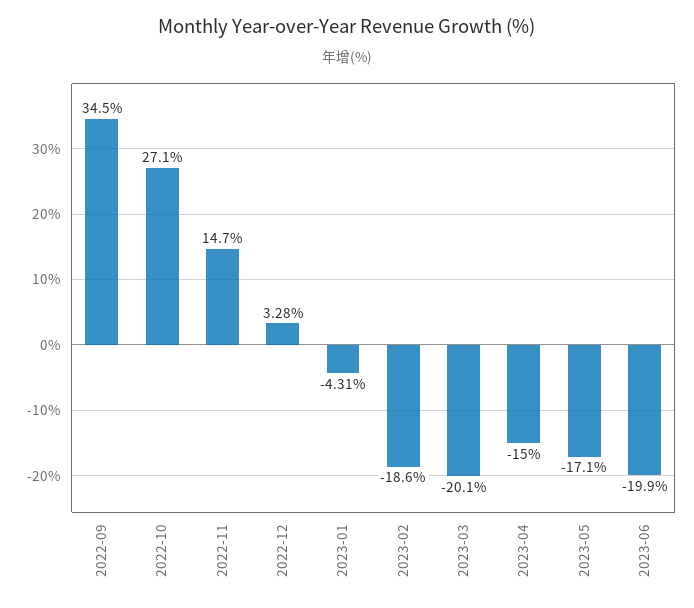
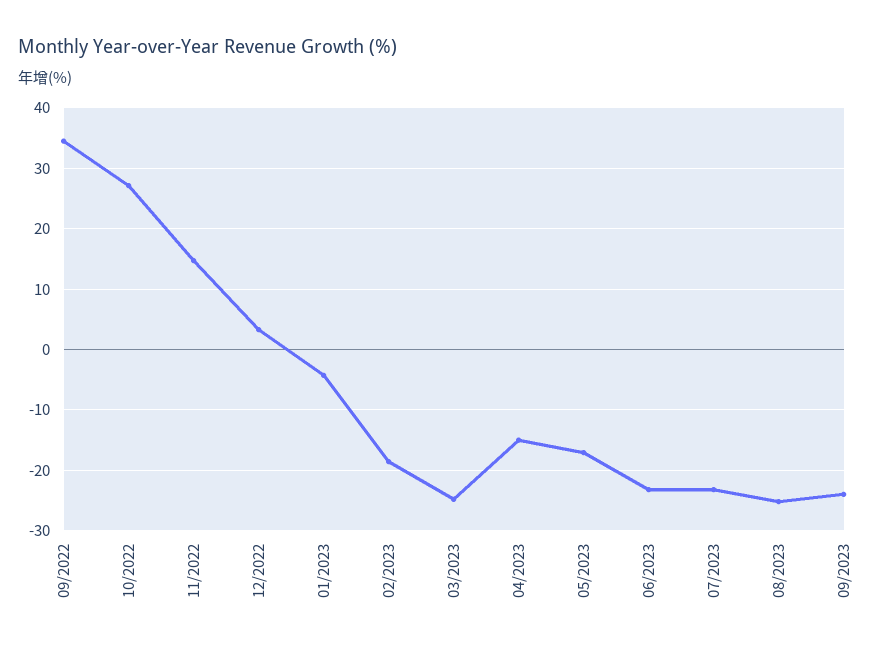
2023-03: -20.1 -> -25
2023-06: -19.9 -> -23
07/2023: none -> -23
08/2023: none -> -25
09/2023: none -> -24

